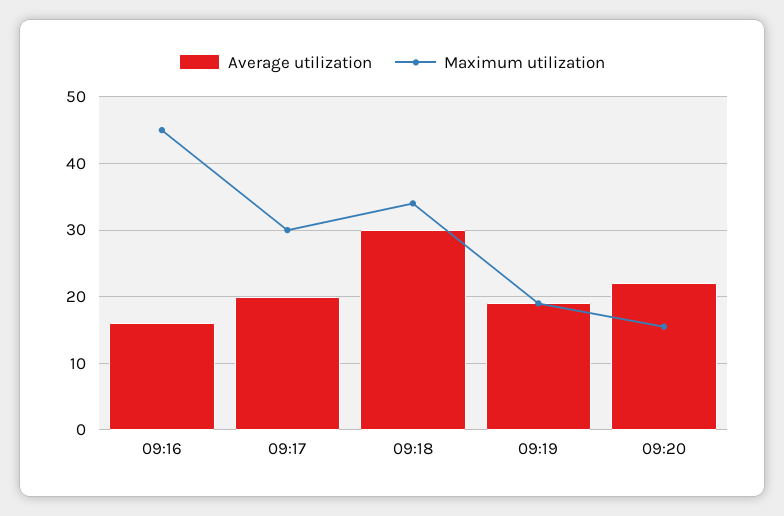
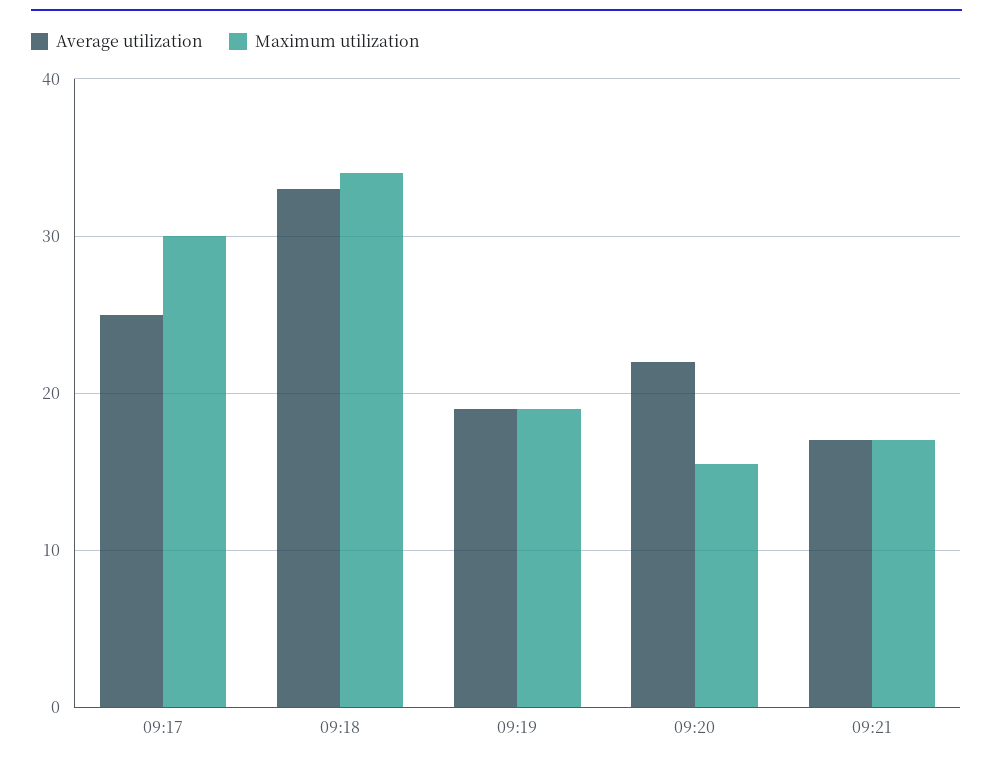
Average utilization, 09:16: 16 -> none
Maximum utilization, 09:16: 45 -> none
Average utilization, 09:17: 20 -> 25
Average utilization, 09:18: 30 -> 33
Average utilization, 09:21: none -> 17
Maximum utilization, 09:21: none -> 17

